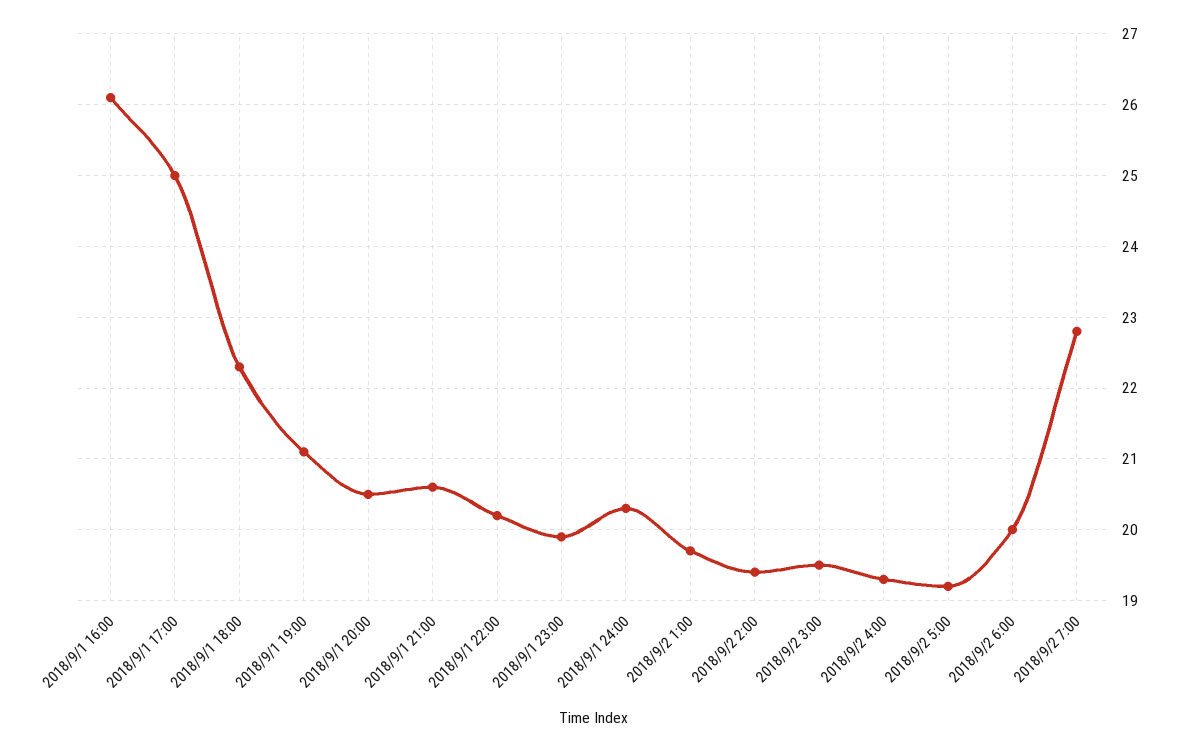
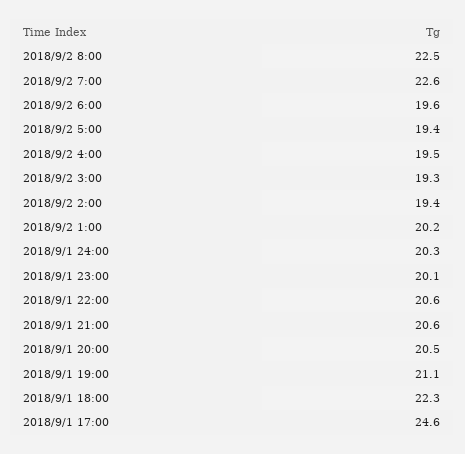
2018/9/1 16:00: 26.1 -> none
2018/9/1 17:00: 25 -> 24.6
2018/9/1 22:00: 20.2 -> 20.6
2018/9/1 23:00: 19.9 -> 20.1
2018/9/2 1:00: 19.7 -> 20.2
2018/9/2 3:00: 19.5 -> 19.3
2018/9/2 4:00: 19.3 -> 19.5
2018/9/2 5:00: 19.2 -> 19.4
2018/9/2 6:00: 20 -> 19.6
2018/9/2 7:00: 22.8 -> 22.6
2018/9/2 8:00: none -> 22.5

